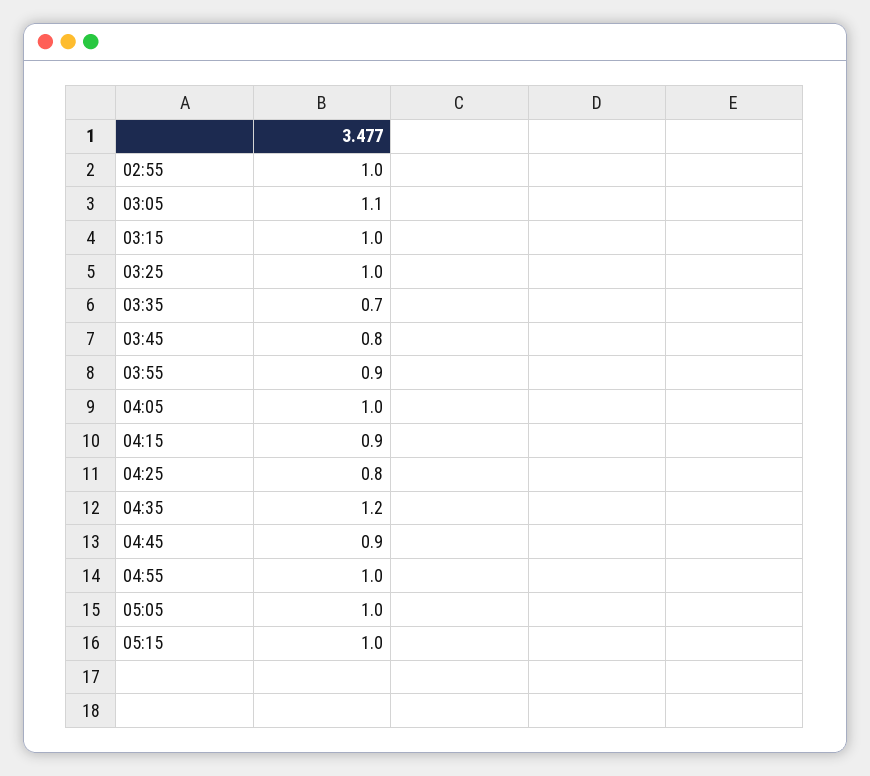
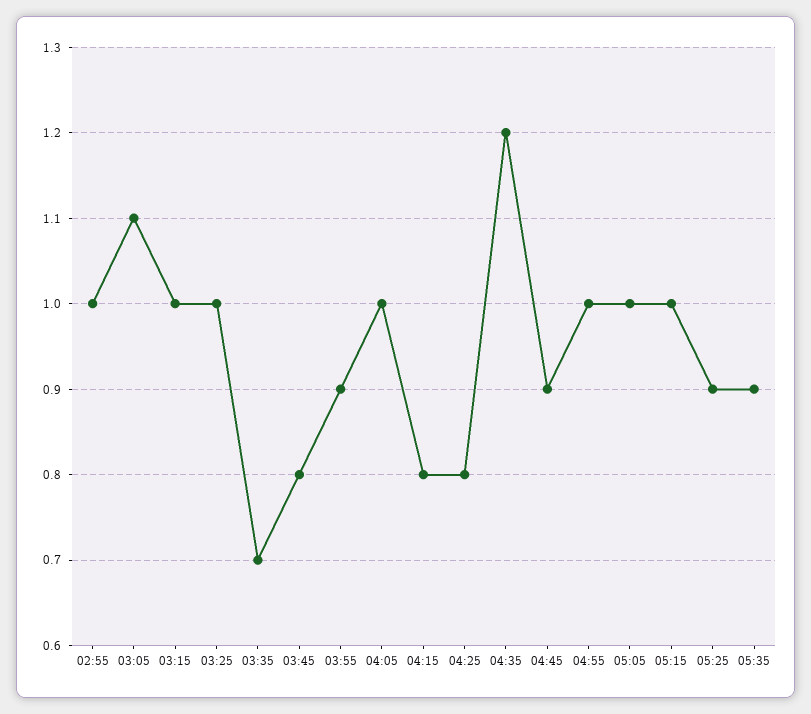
04:15: 0.9 -> 0.8
05:25: none -> 0.9
05:35: none -> 0.9

